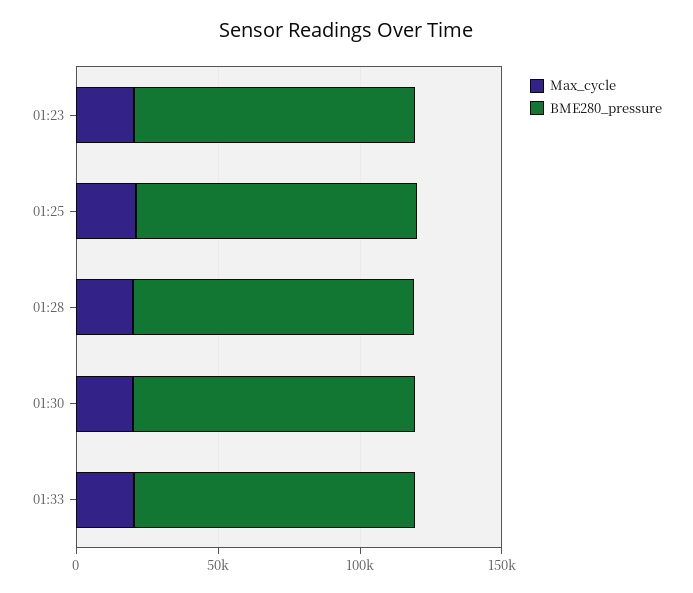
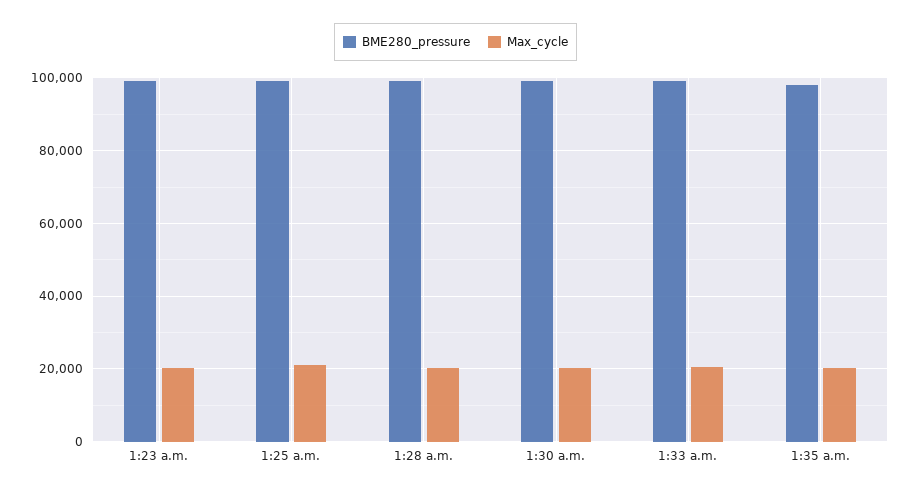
BME280_pressure, 1:35 a.m.: none -> 98000
Max_cycle, 1:35 a.m.: none -> 20000

